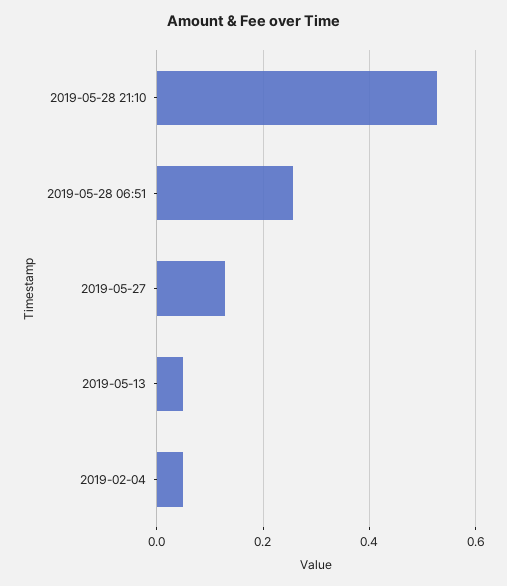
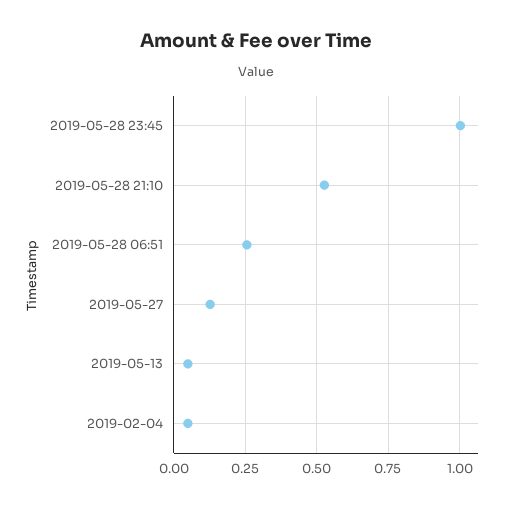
2019-05-28 23:45: none -> 1

